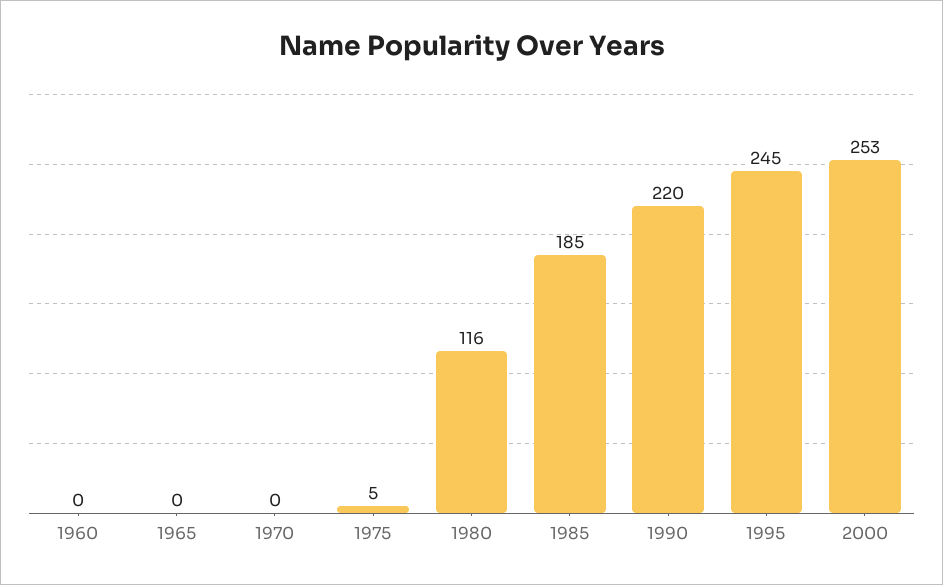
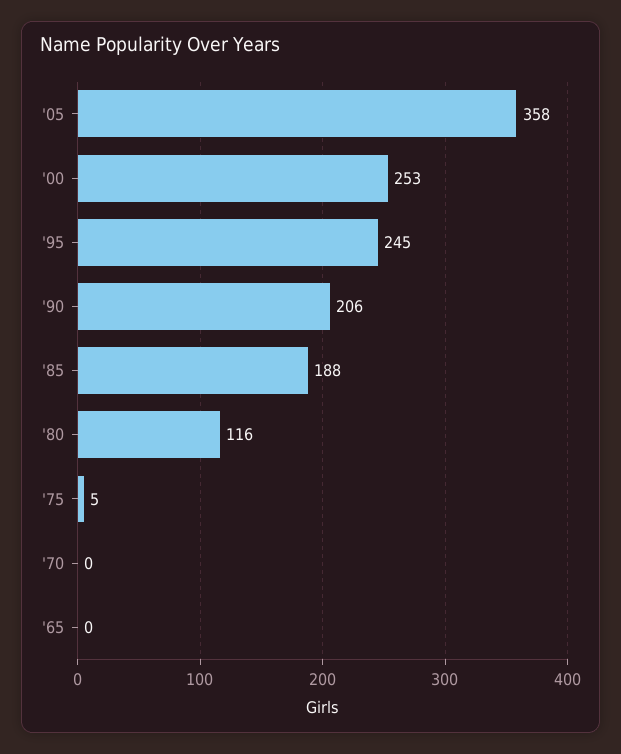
1960: 0 -> none
1985: 185 -> 188
1990: 220 -> 206
'05: none -> 358

